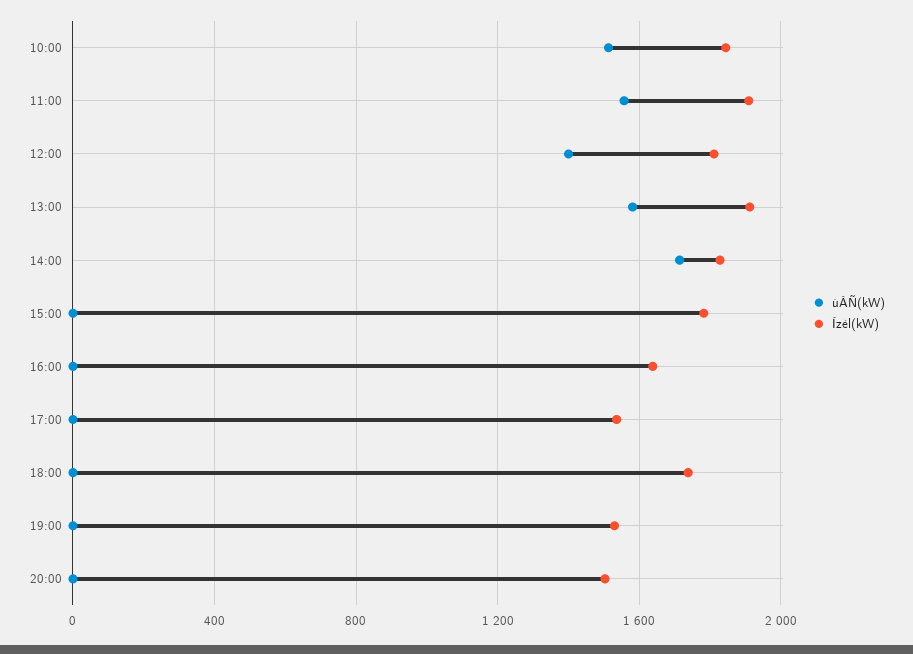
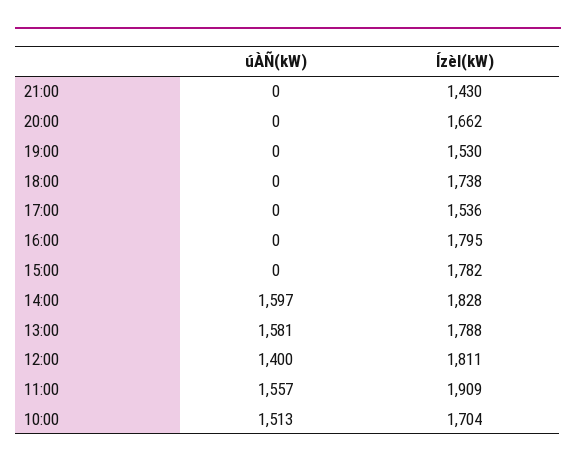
Ízèl(kW), 10:00: 1850 -> 1704
Ízèl(kW), 13:00: 1900 -> 1788
úÀÑ(kW), 14:00: 1700 -> 1597
Ízèl(kW), 16:00: 1650 -> 1795
Ízèl(kW), 20:00: 1500 -> 1662
úÀÑ(kW), 21:00: none -> 0
Ízèl(kW), 21:00: none -> 1430

